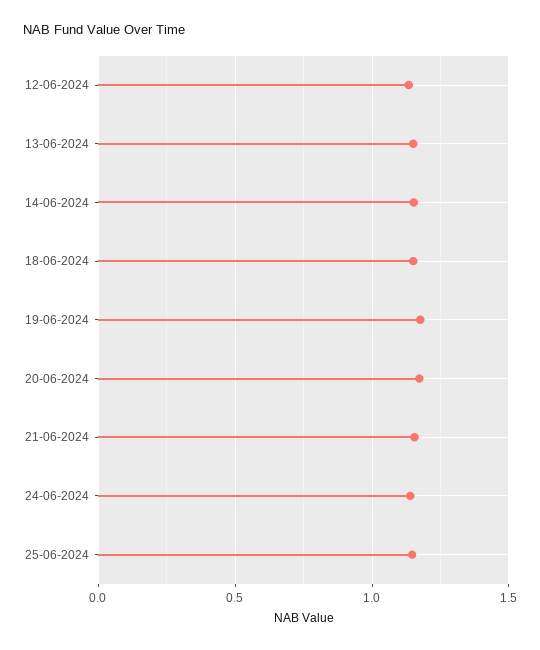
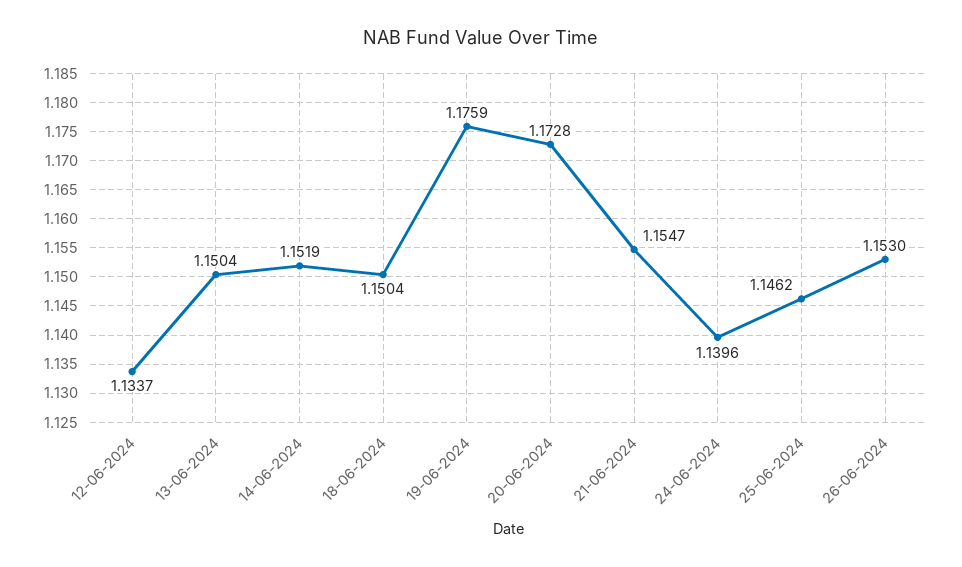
26-06-2024: none -> 1.153

